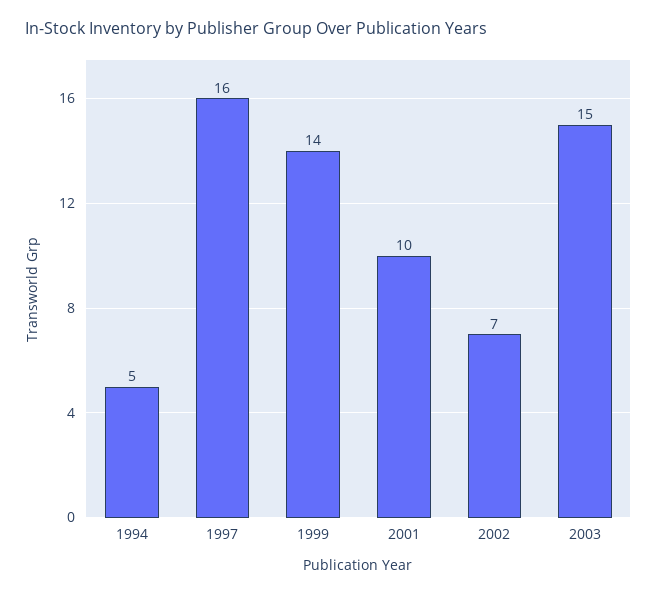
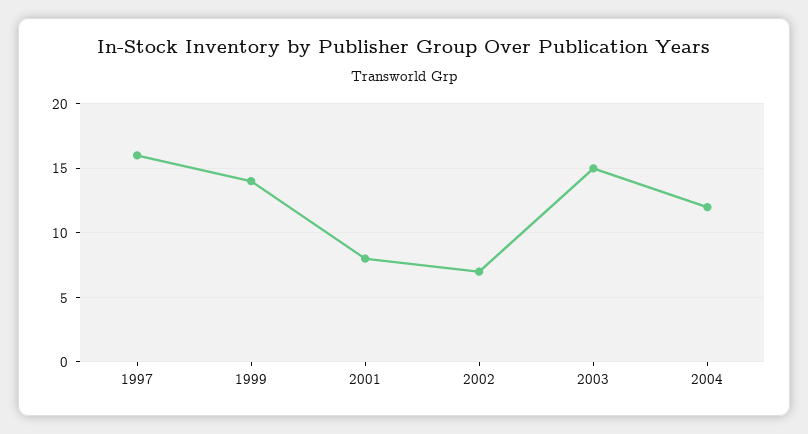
1994: 5 -> none
2001: 10 -> 8
2004: none -> 12

